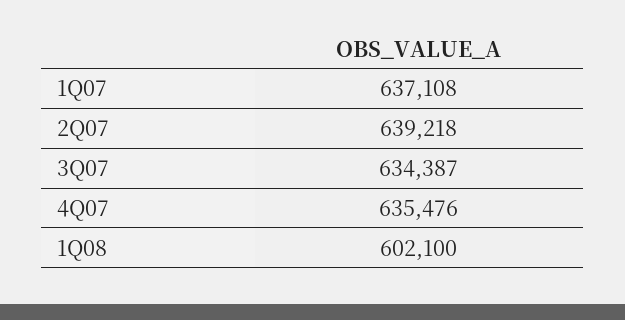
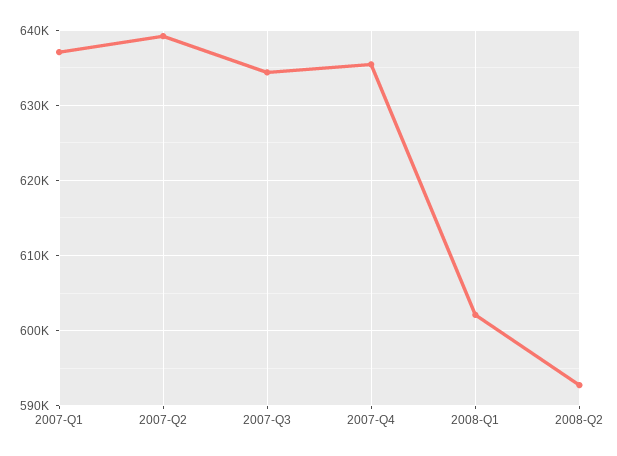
2008-Q2: none -> 593000

